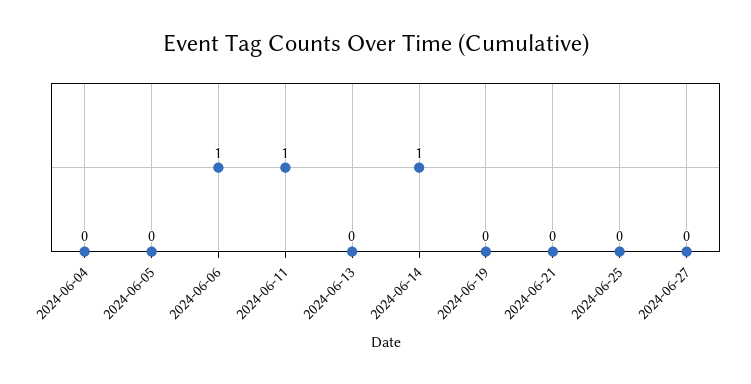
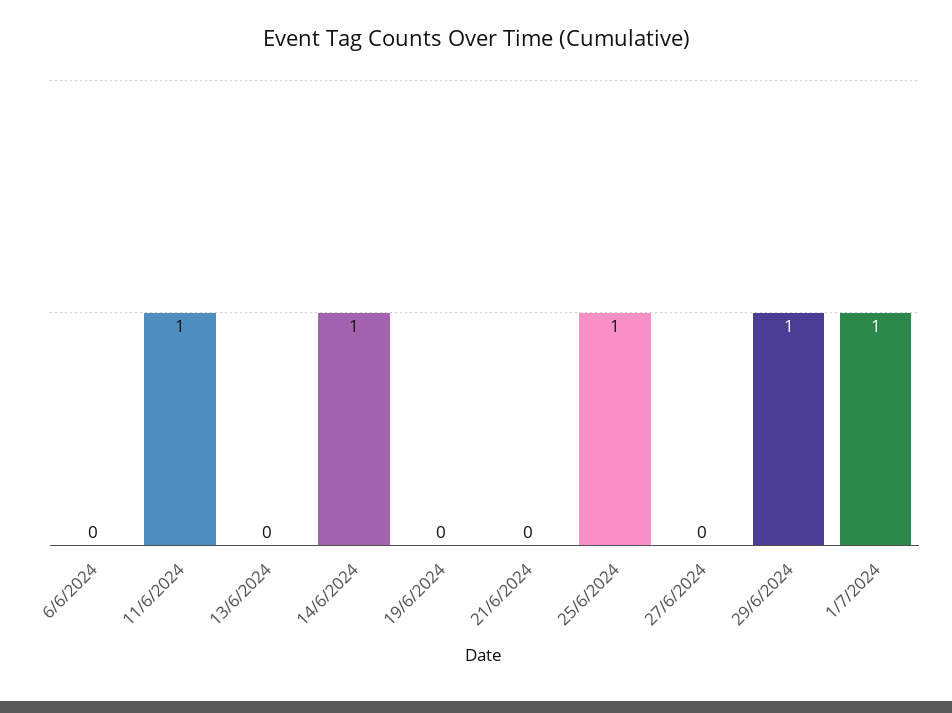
2024-06-04: 0 -> none
2024-06-05: 0 -> none
2024-06-06: 1 -> 0
2024-06-25: 0 -> 1
29/6/2024: none -> 1
1/7/2024: none -> 1

